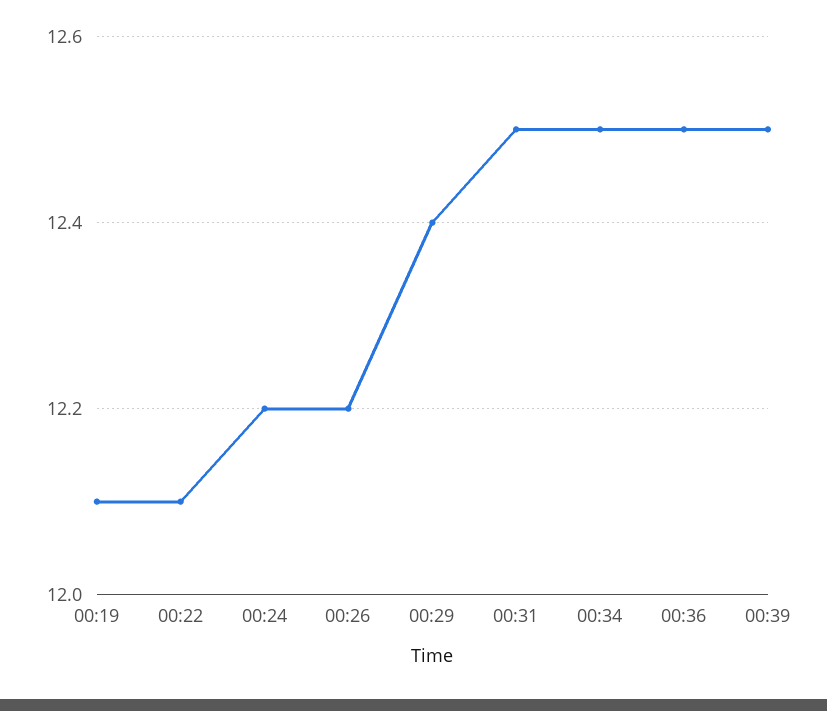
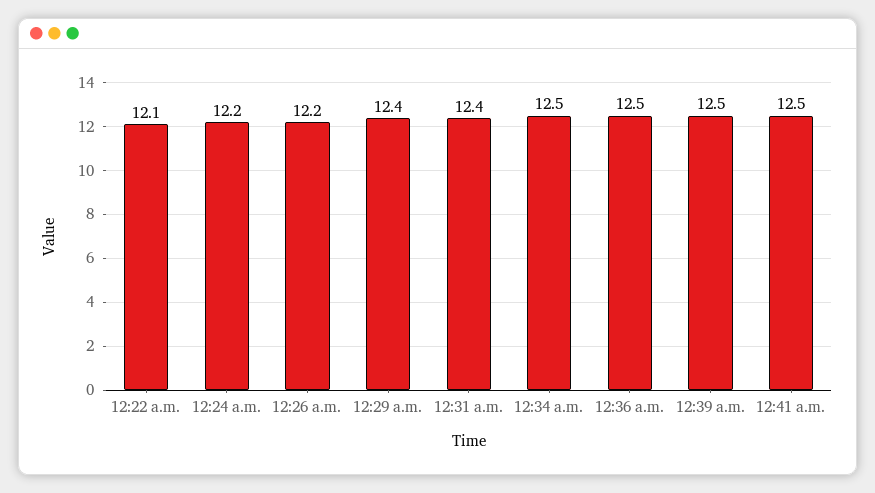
00:19: 12.1 -> none
00:31: 12.5 -> 12.4
12:41 a.m.: none -> 12.5

